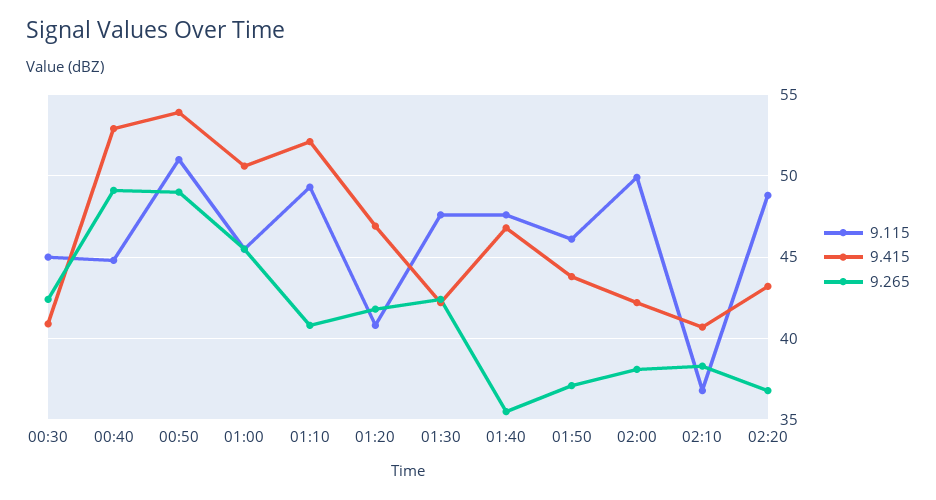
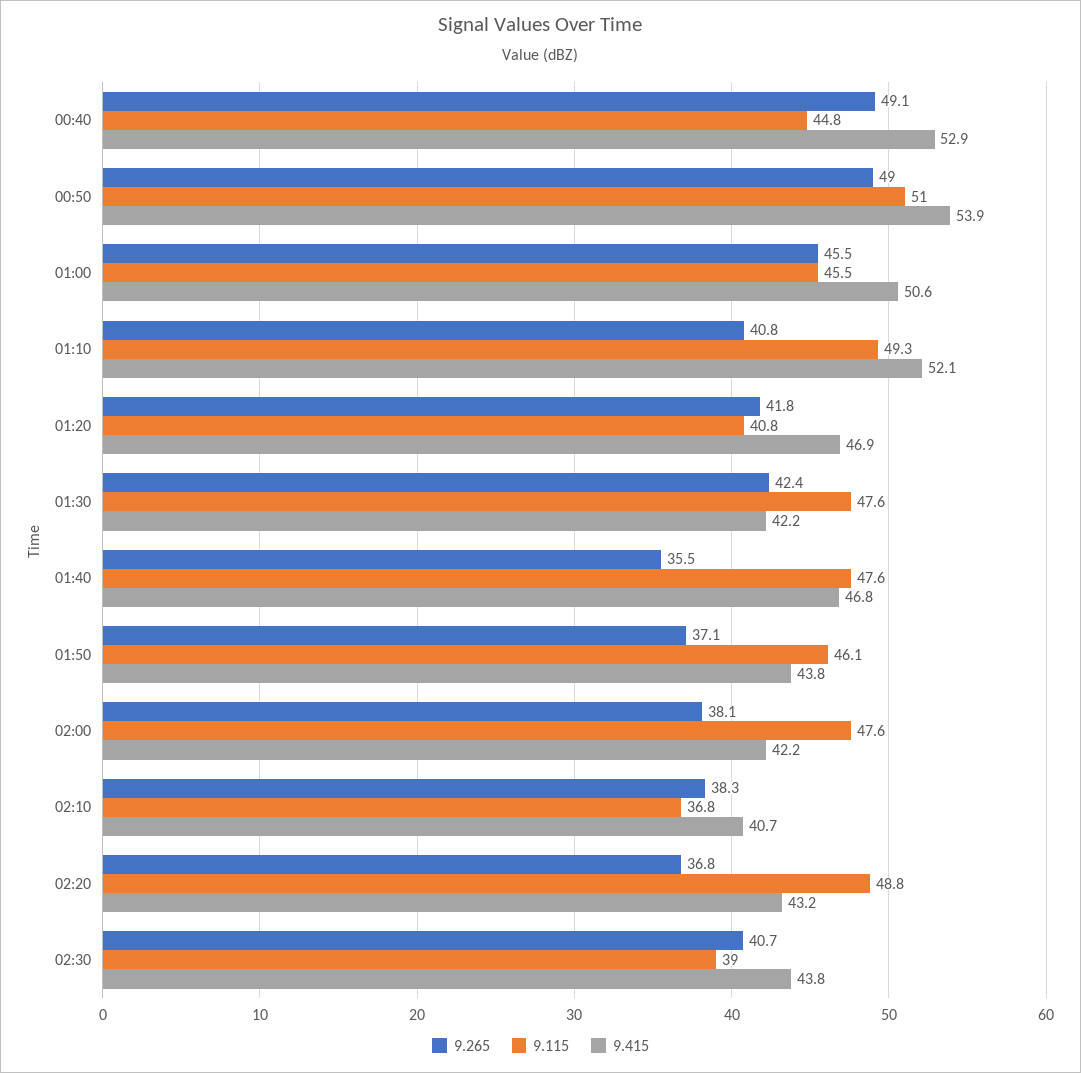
9.115, 00:30: 45 -> none
9.415, 00:30: 41 -> none
9.265, 00:30: 42.5 -> none
9.115, 02:00: 50 -> 47.6
9.265, 02:30: none -> 40.7
9.115, 02:30: none -> 39
9.415, 02:30: none -> 43.8

